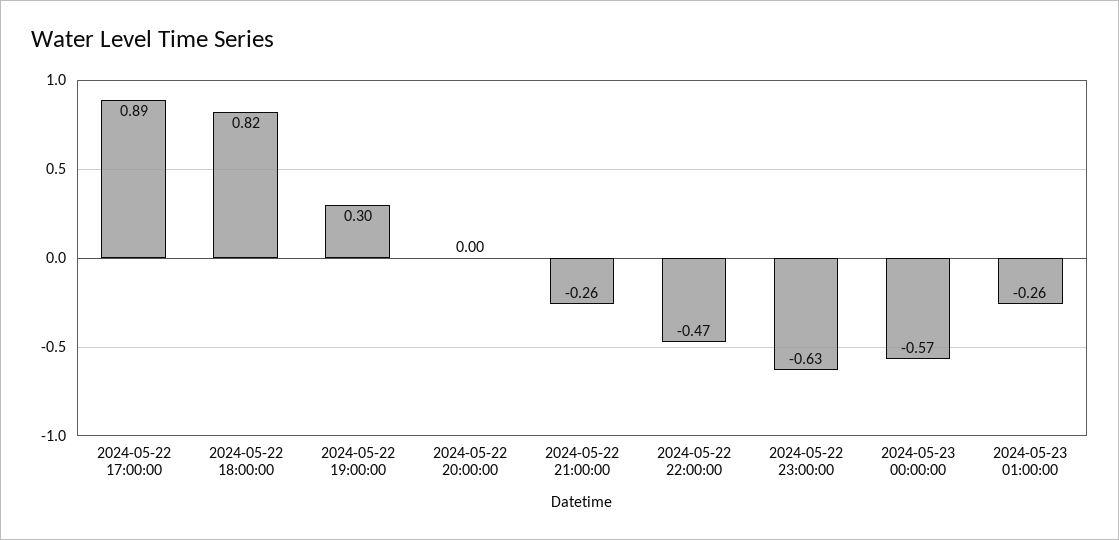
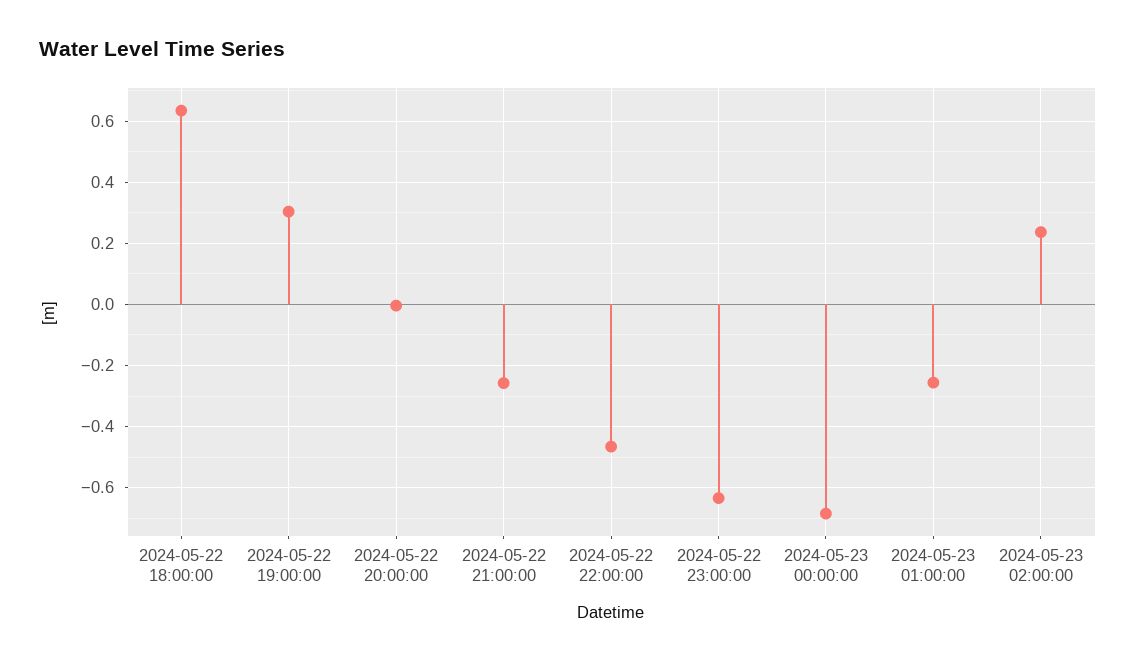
2024-05-22 17:00:00: 0.89 -> none
2024-05-22 18:00:00: 0.82 -> 0.64
2024-05-23 00:00:00: -0.57 -> -0.68
2024-05-23 02:00:00: none -> 0.24

